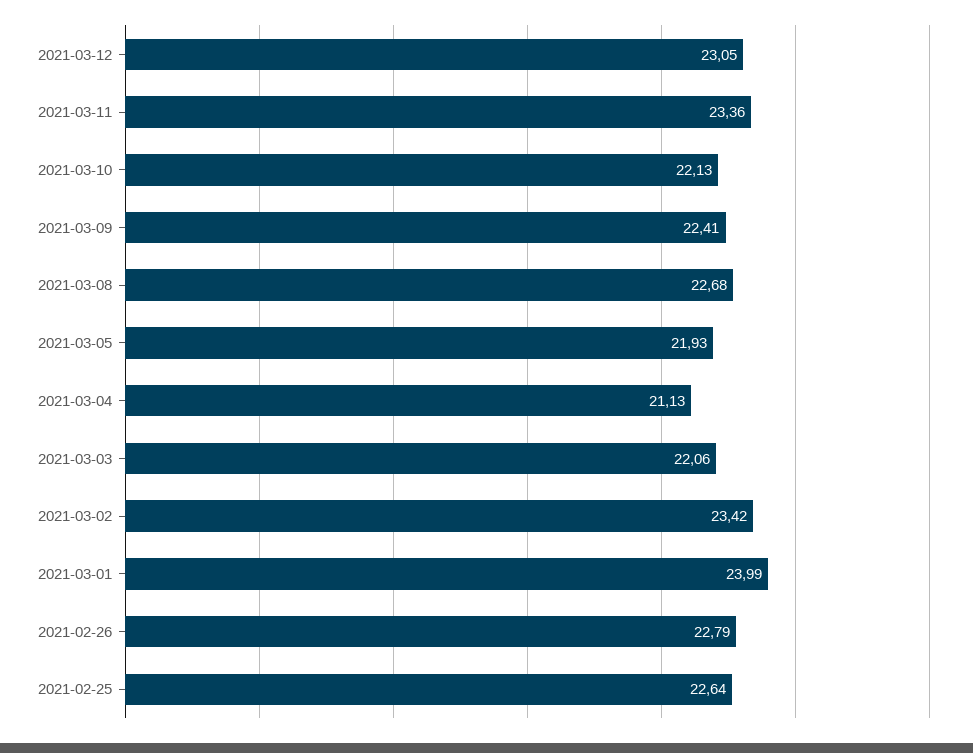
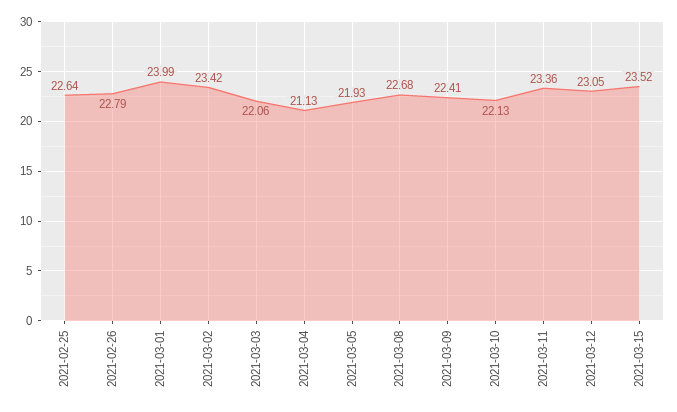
2021-03-15: none -> 23.52

